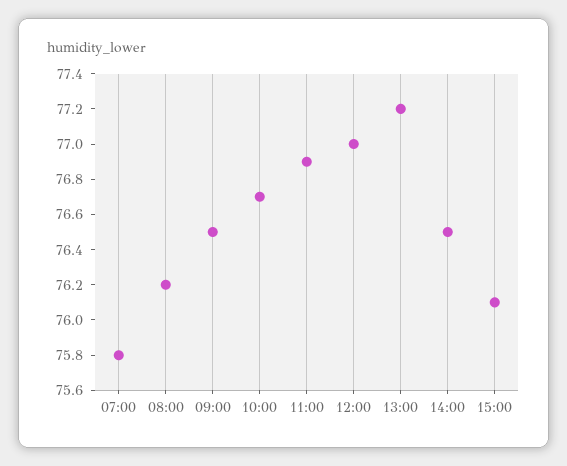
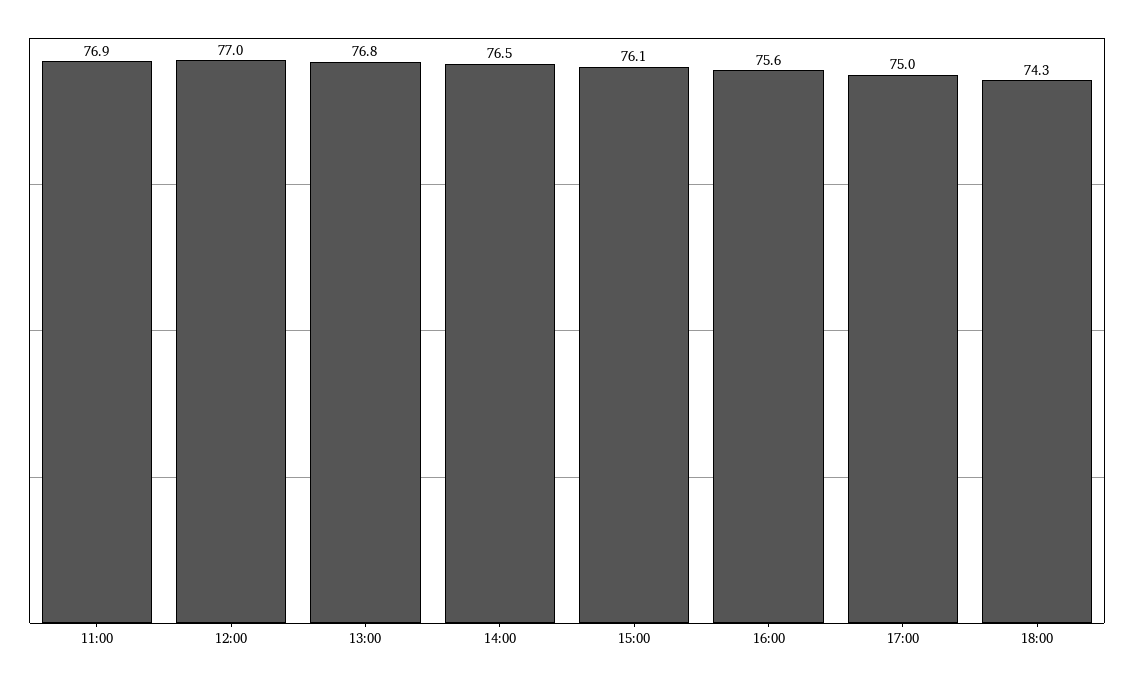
07:00: 75.8 -> none
08:00: 76.2 -> none
09:00: 76.5 -> none
10:00: 76.7 -> none
13:00: 77.2 -> 76.8
16:00: none -> 75.6
17:00: none -> 75
18:00: none -> 74.3

